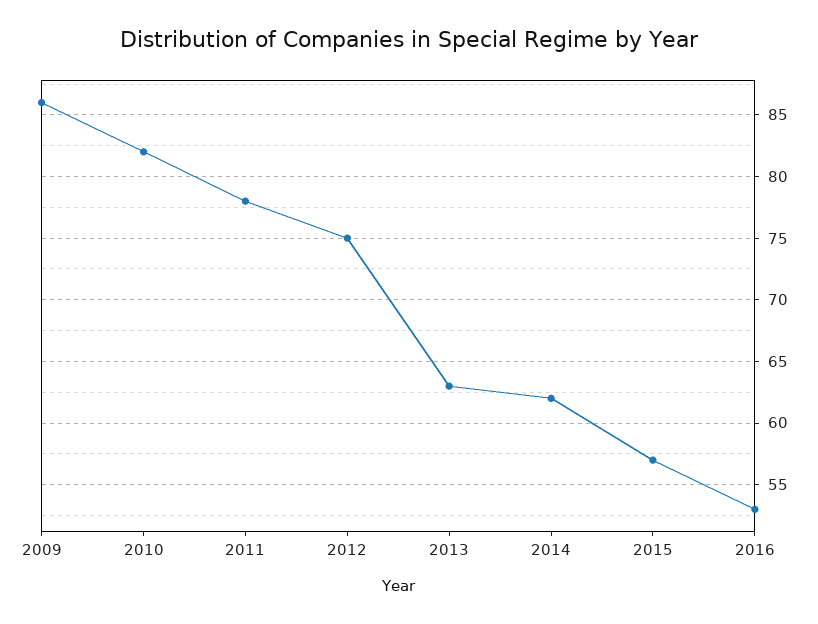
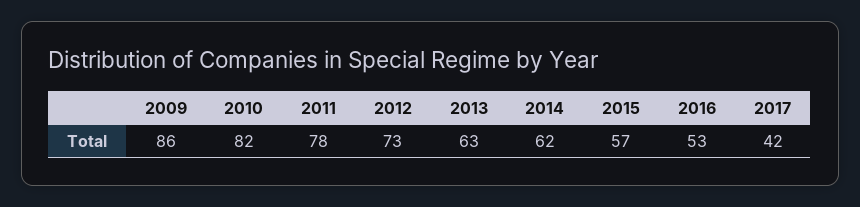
2012: 75 -> 73
2017: none -> 42

